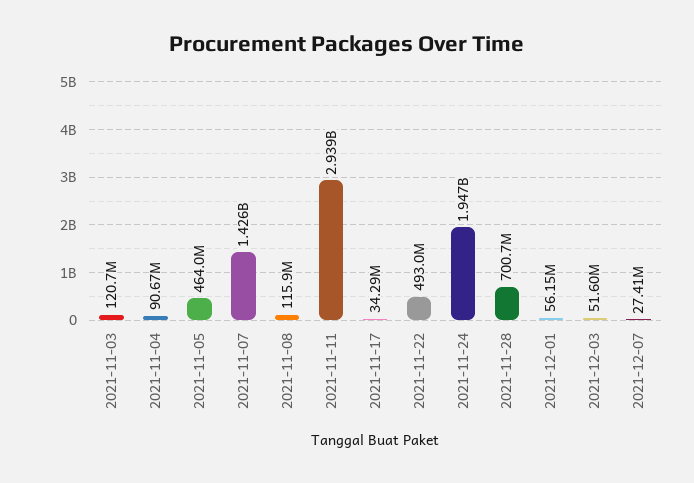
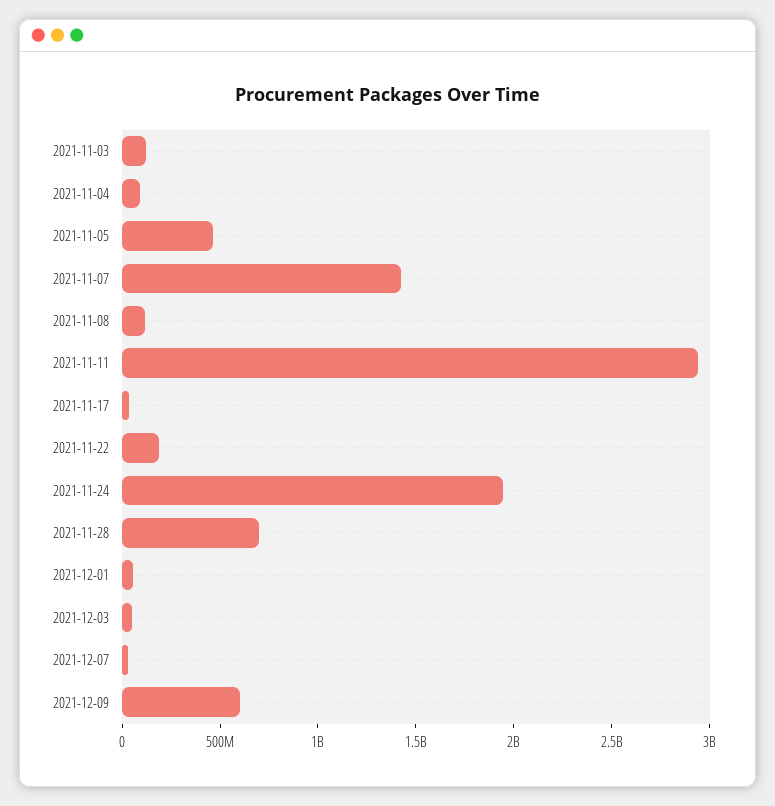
2021-11-22: 493000000 -> 200000000
2021-12-09: none -> 600000000

